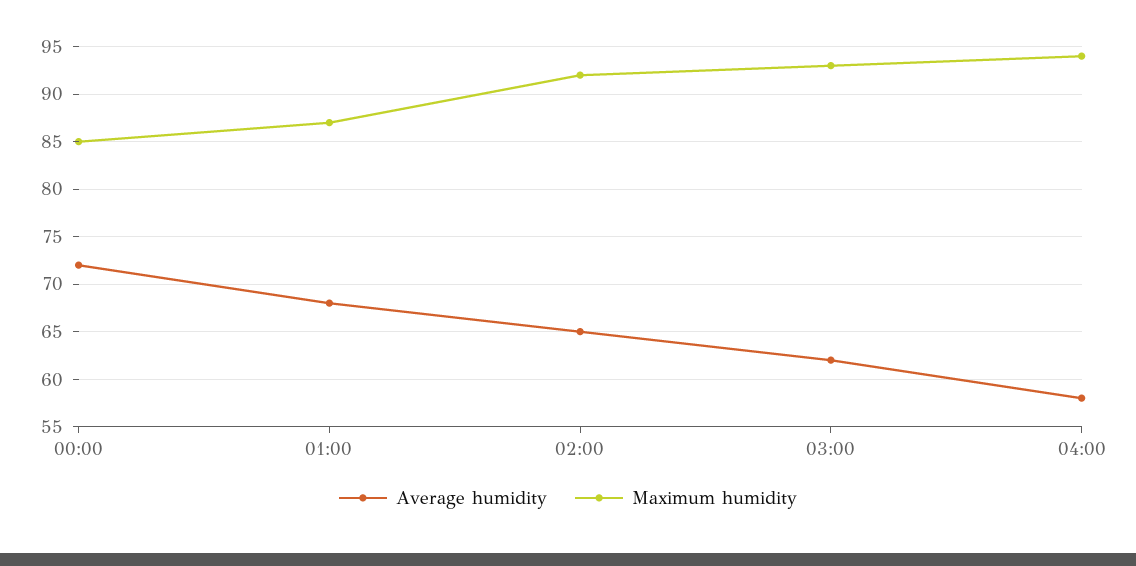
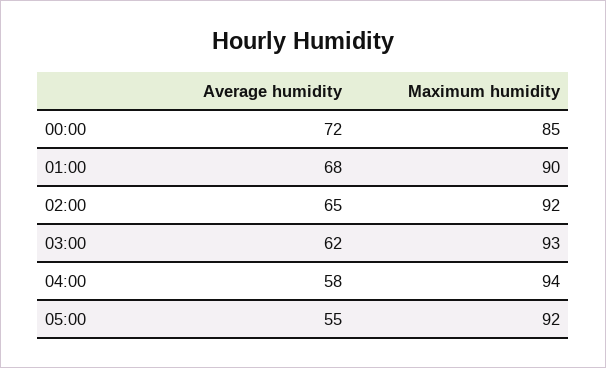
Maximum humidity, 01:00: 87 -> 90
Average humidity, 05:00: none -> 55
Maximum humidity, 05:00: none -> 92

